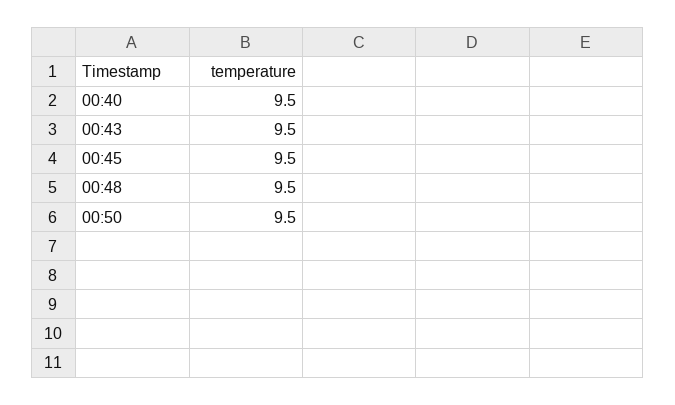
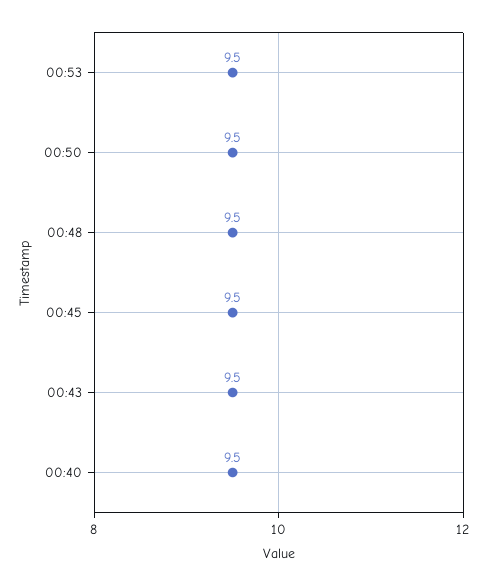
00:53: none -> 9.5

